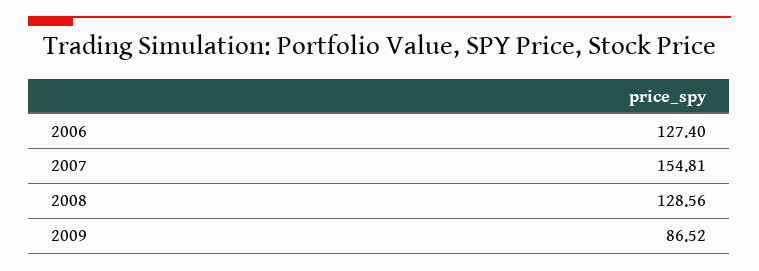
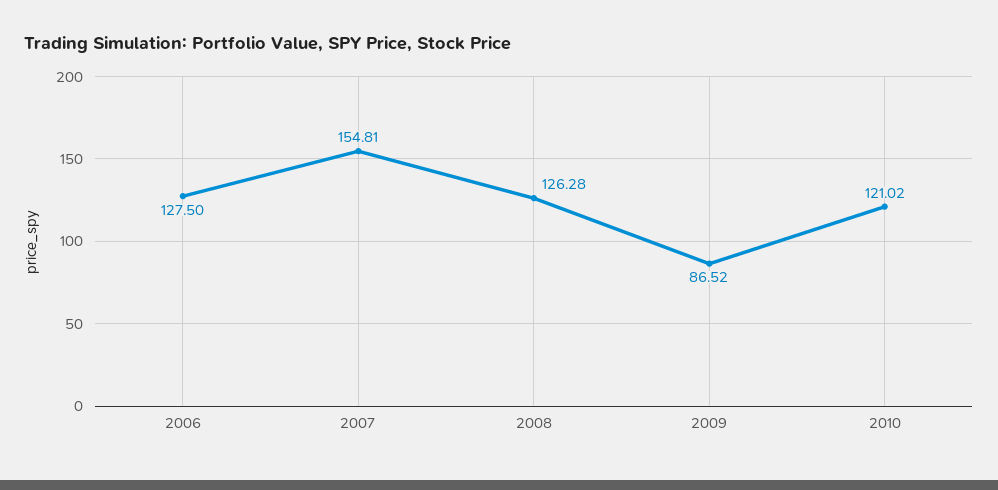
2006: 127.4 -> 127.5
2008: 128.56 -> 126.28
2010: none -> 121.02

